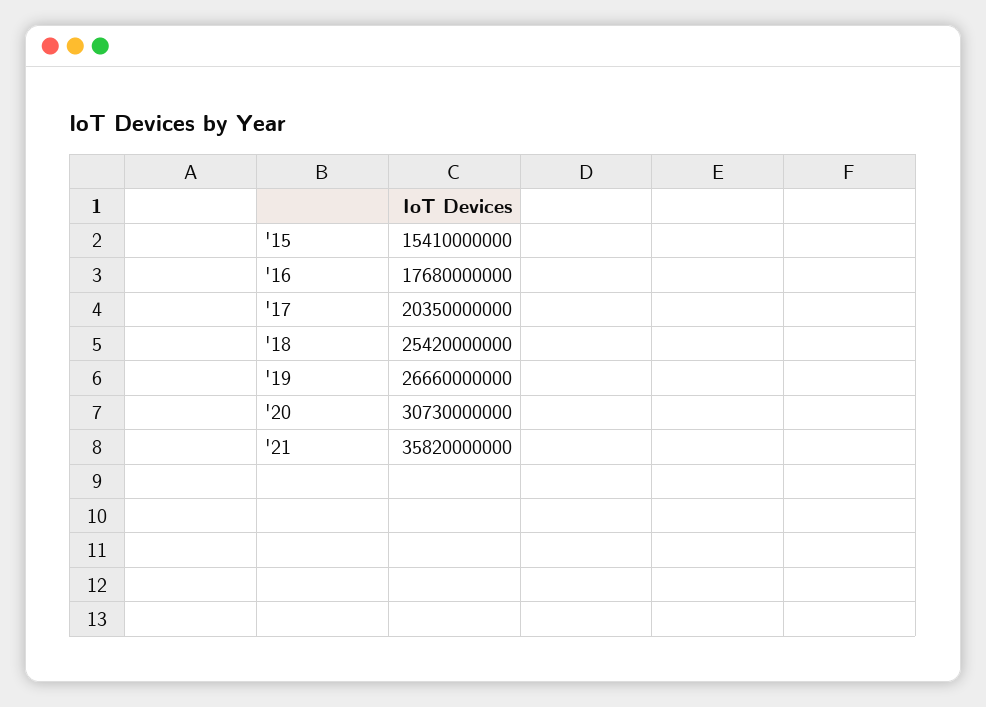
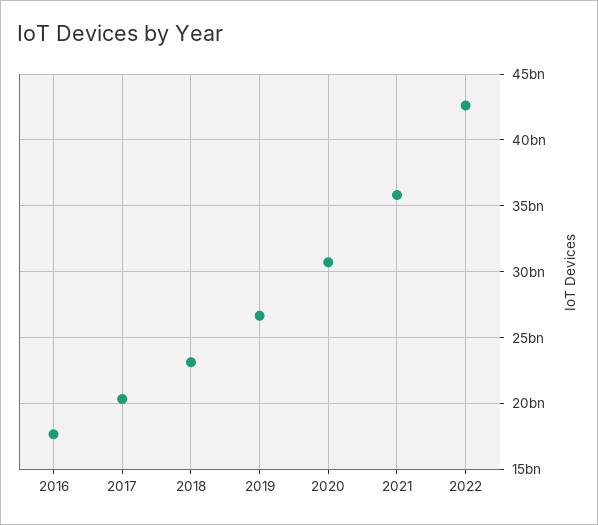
'15: 15410000000 -> none
'18: 25420000000 -> 23000000000
2022: none -> 42500000000

